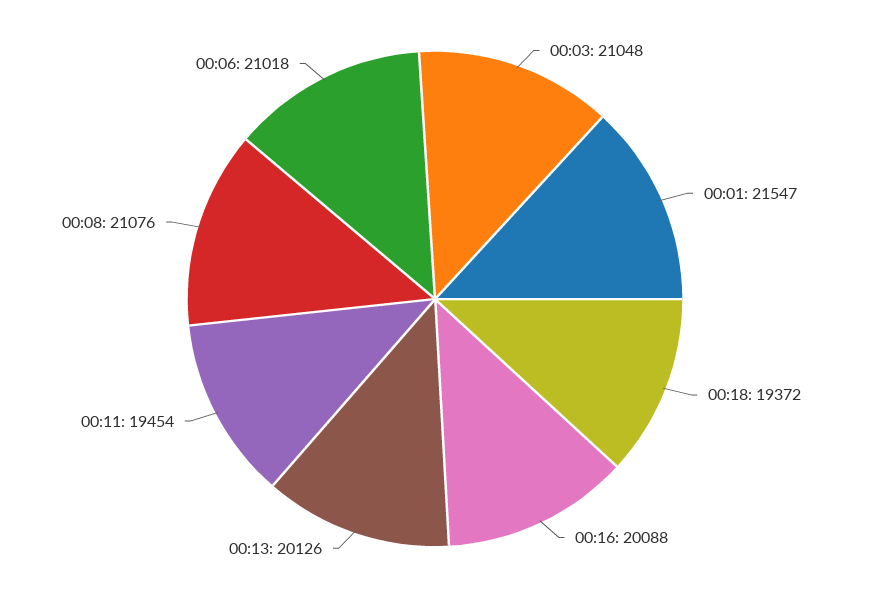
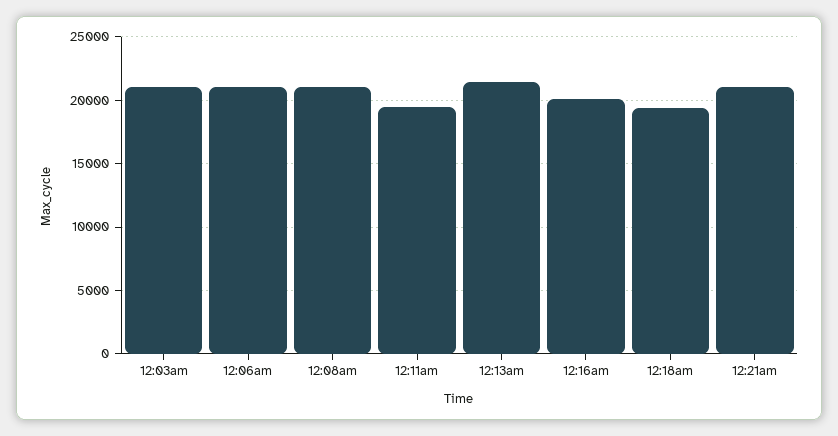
00:01: 21547 -> none
00:13: 20126 -> 21500
12:21am: none -> 21000

